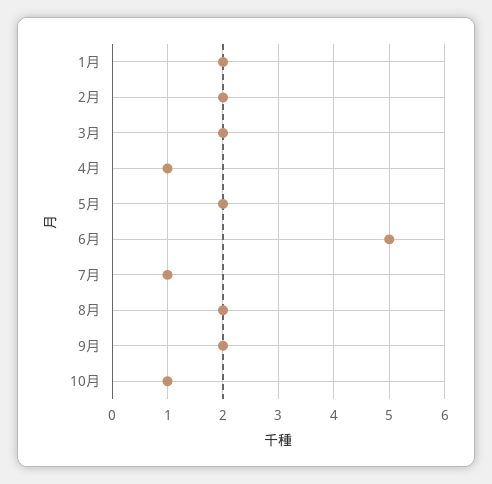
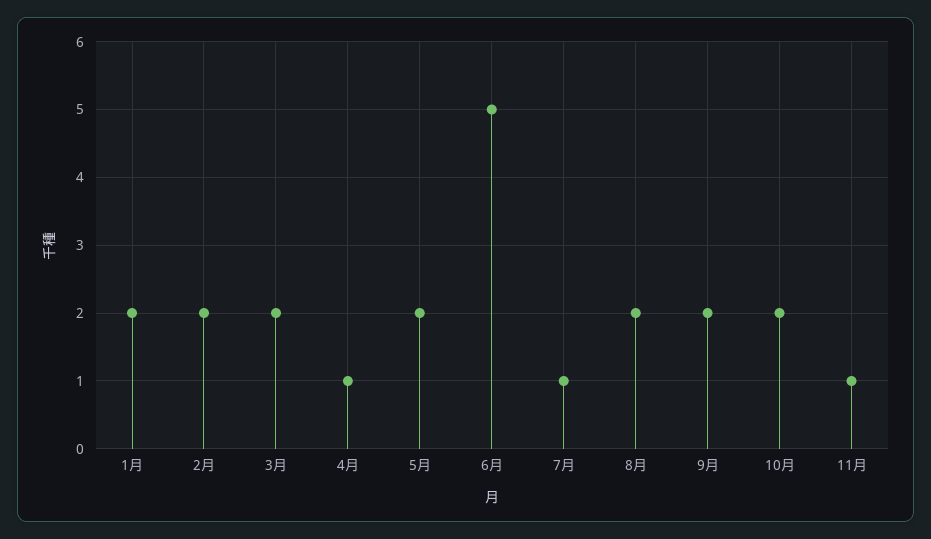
10月: 1 -> 2
11月: none -> 1

